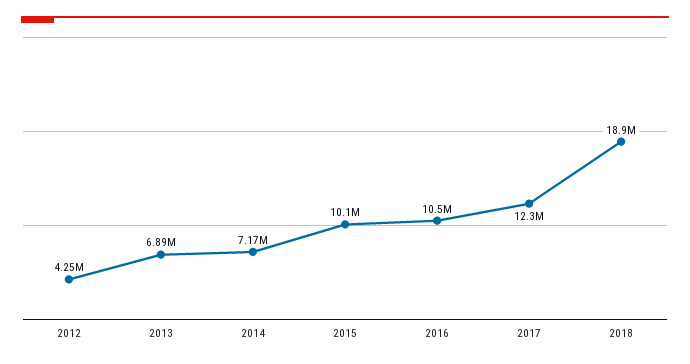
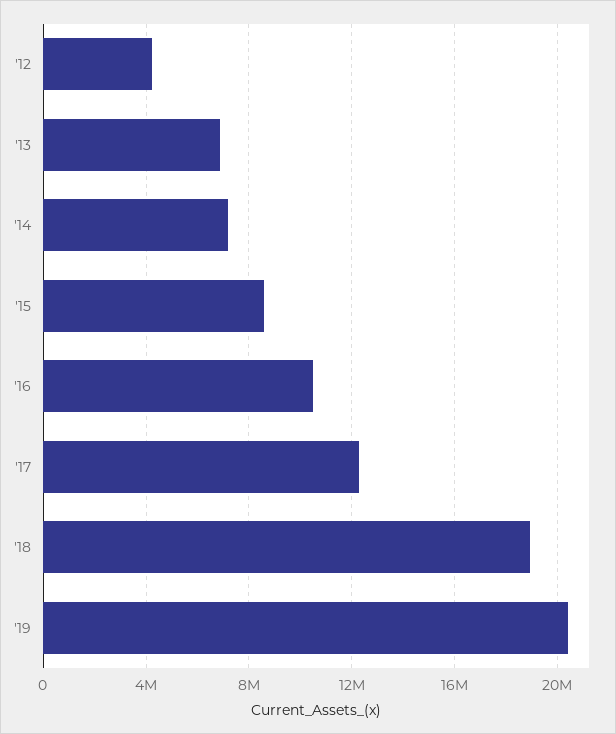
2015: 10100000 -> 8500000
'19: none -> 20500000

